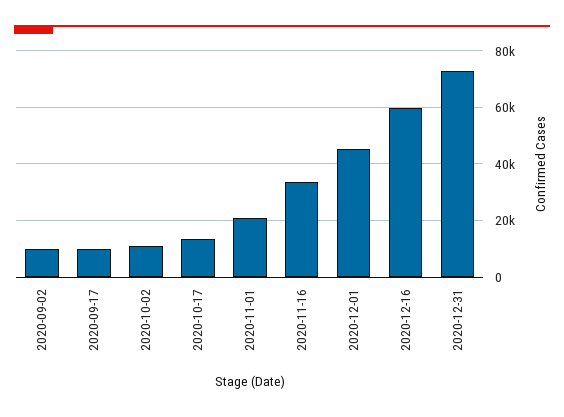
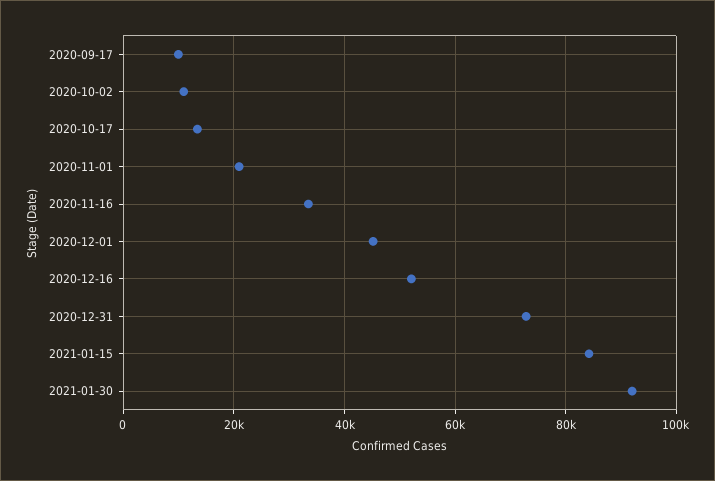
2020-09-02: 10000 -> none
2020-12-16: 60000 -> 52000
2021-01-15: none -> 84000
2021-01-30: none -> 92000

